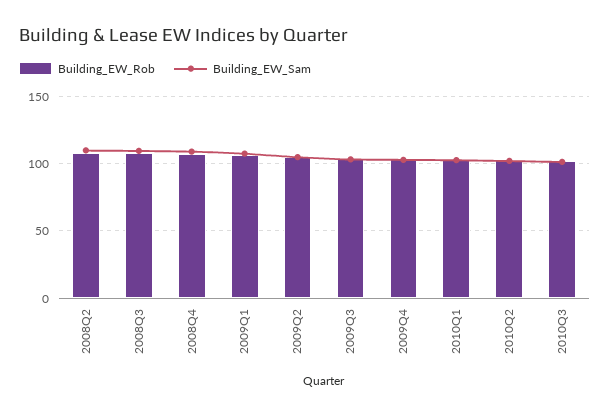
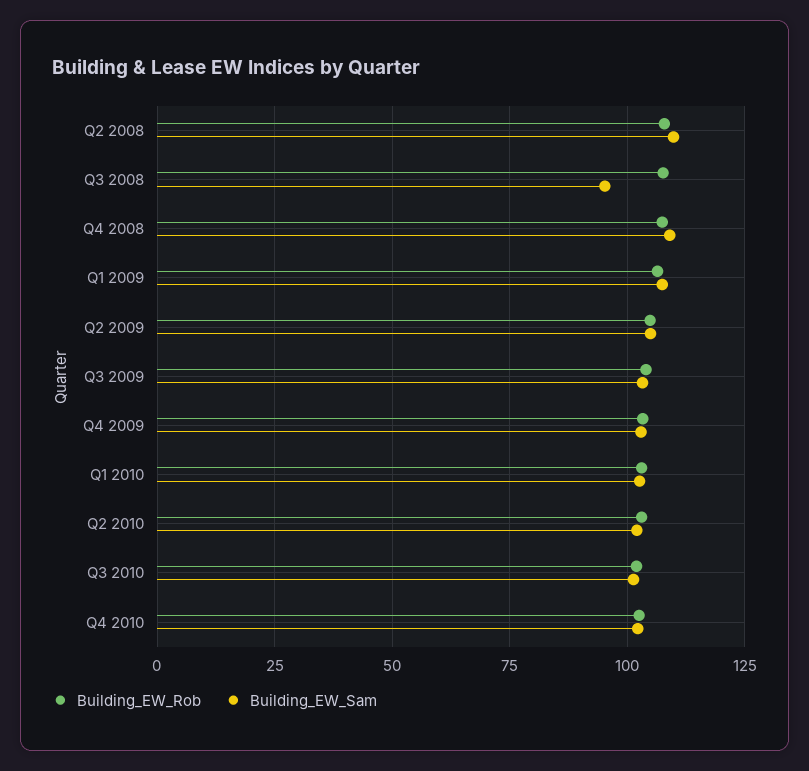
Building_EW_Sam, 2008Q3: 110 -> 95
Building_EW_Rob, Q4 2010: none -> 102.5
Building_EW_Sam, Q4 2010: none -> 102.5

